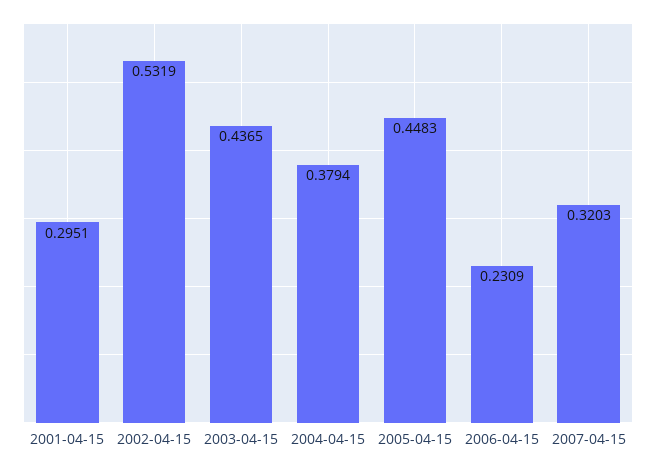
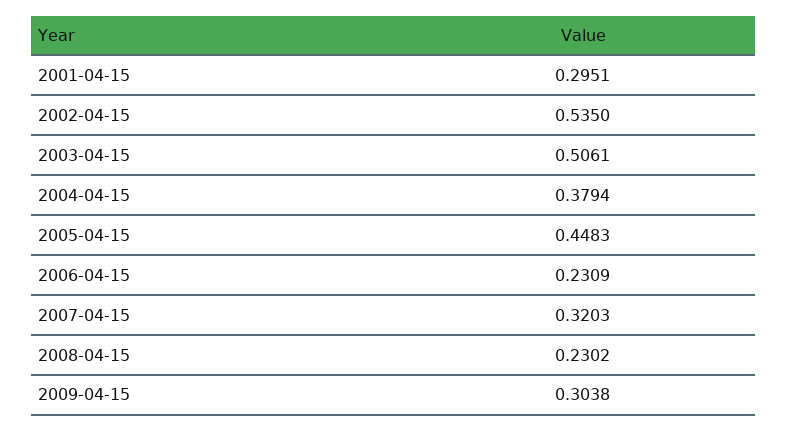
2002-04-15: 0.5319 -> 0.535
2003-04-15: 0.4365 -> 0.5061
2008-04-15: none -> 0.2302
2009-04-15: none -> 0.3038

